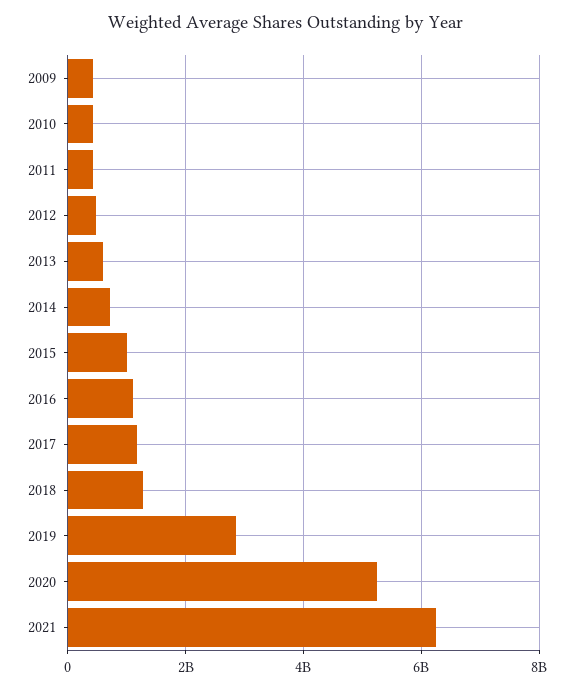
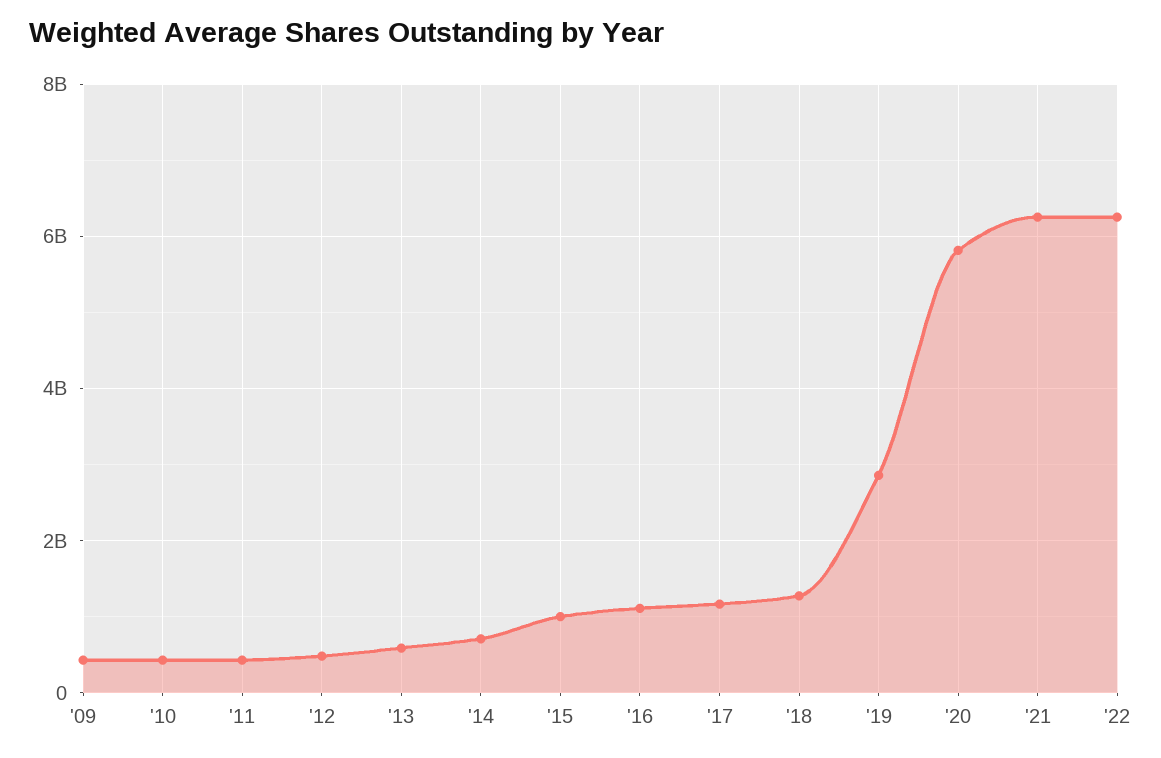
2020: 5200000000 -> 5800000000
'22: none -> 6200000000

